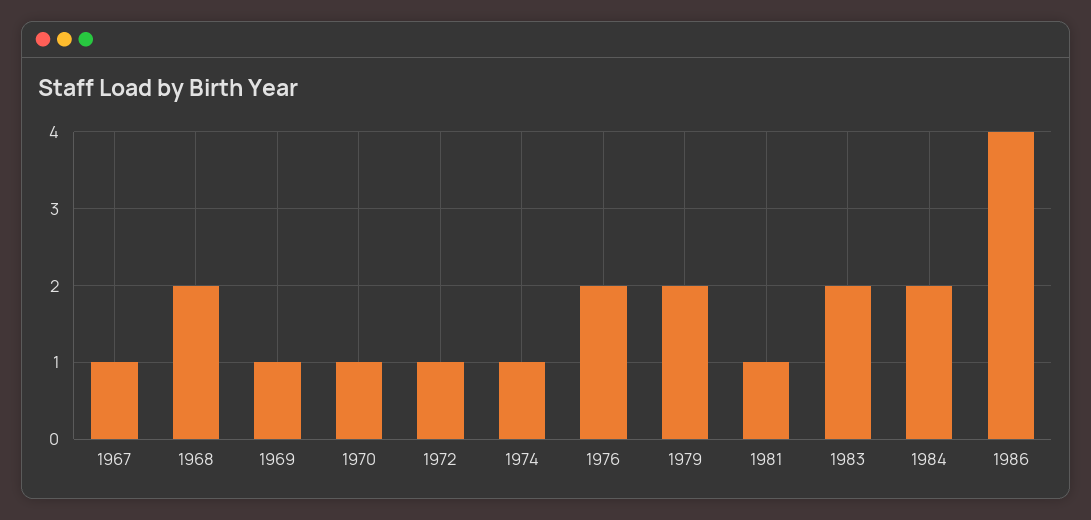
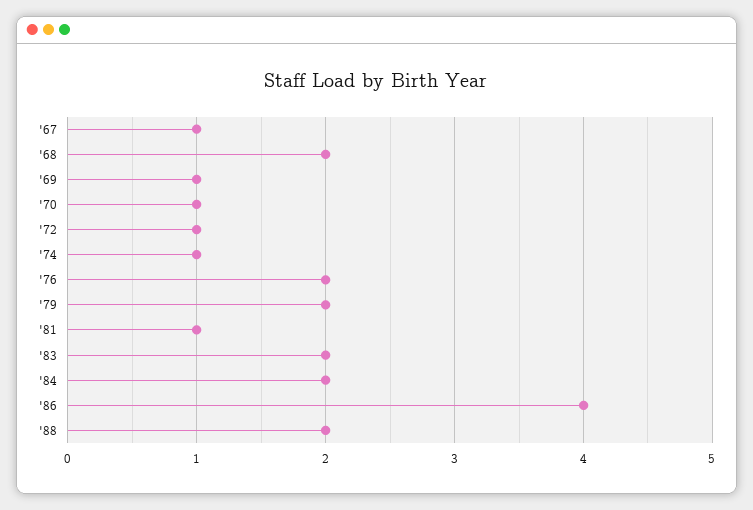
'88: none -> 2

